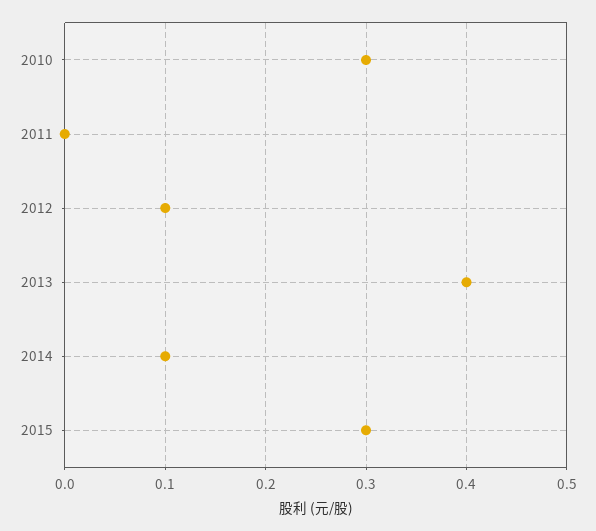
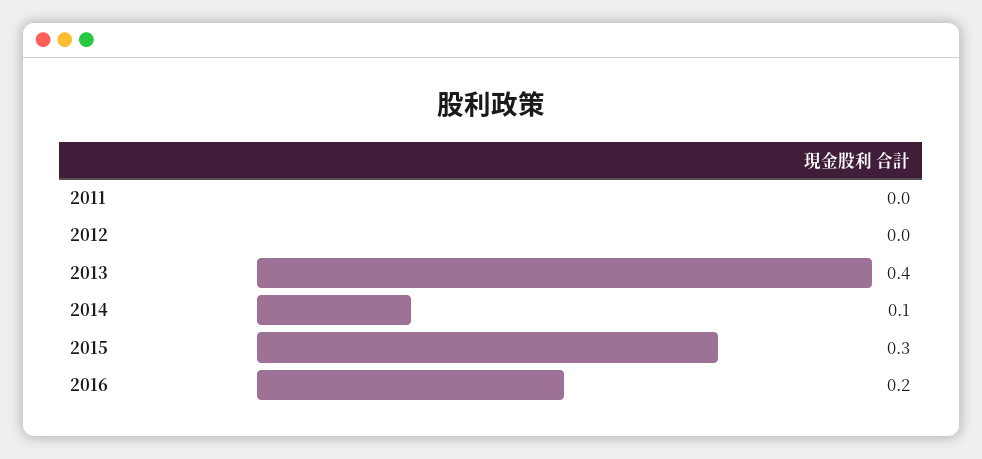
2010: 0.3 -> none
2012: 0.1 -> 0
2016: none -> 0.2

